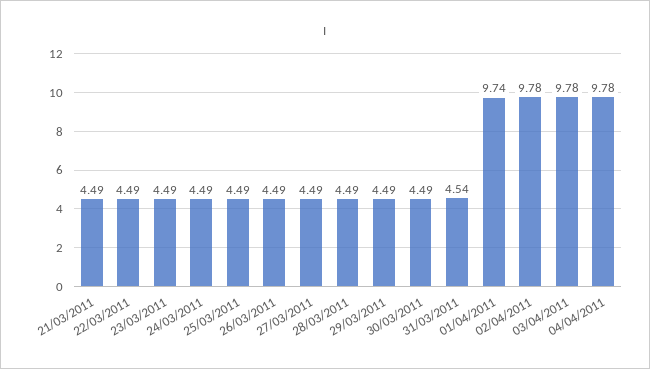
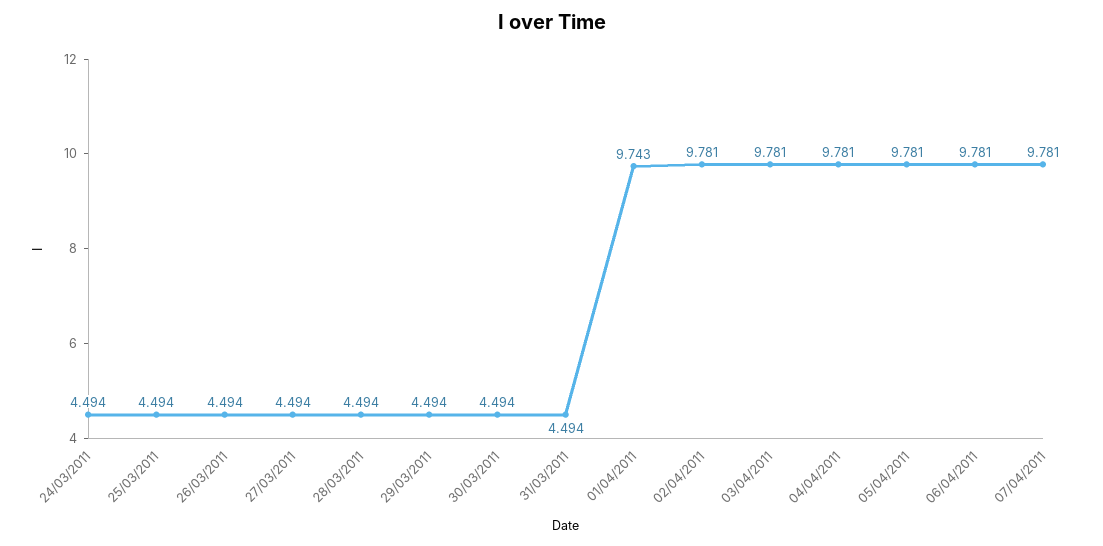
21/03/2011: 4.49 -> none
22/03/2011: 4.49 -> none
23/03/2011: 4.49 -> none
31/03/2011: 4.54 -> 4.494
05/04/2011: none -> 9.781
06/04/2011: none -> 9.781
07/04/2011: none -> 9.781

